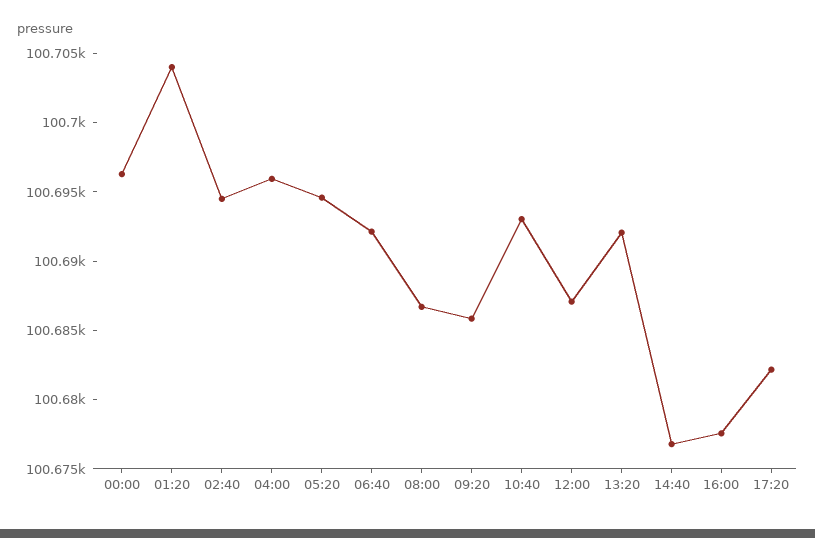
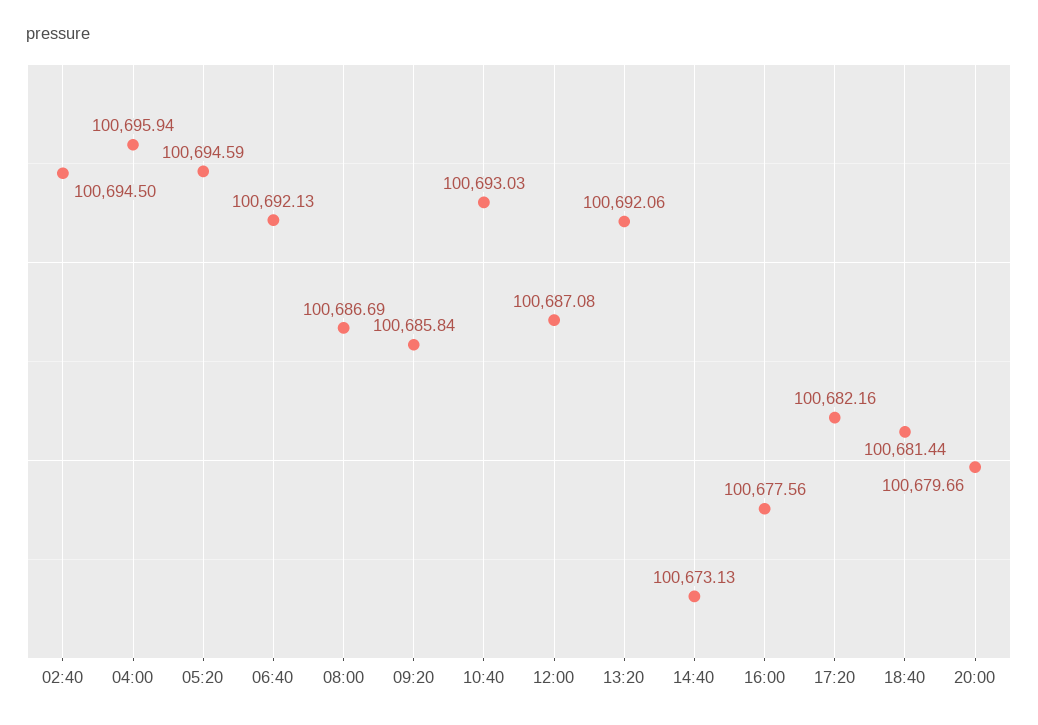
00:00: 100696 -> none
01:20: 100704 -> none
14:40: 100677 -> 100673.13
18:40: none -> 100681.44
20:00: none -> 100679.66

